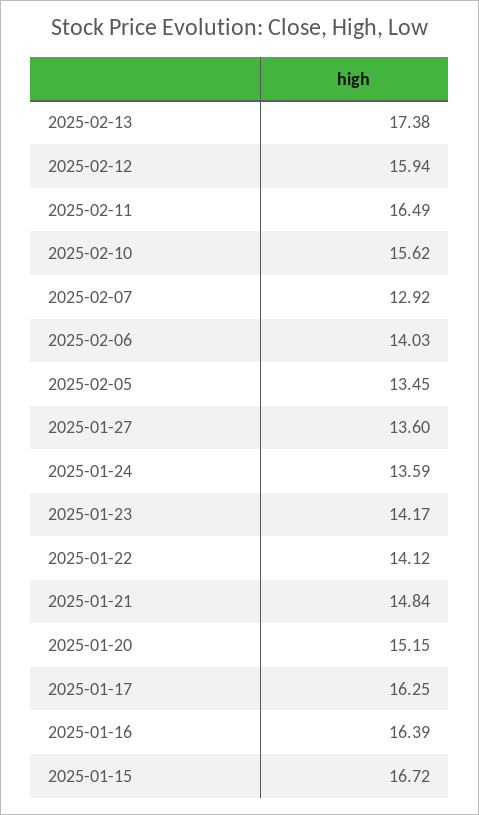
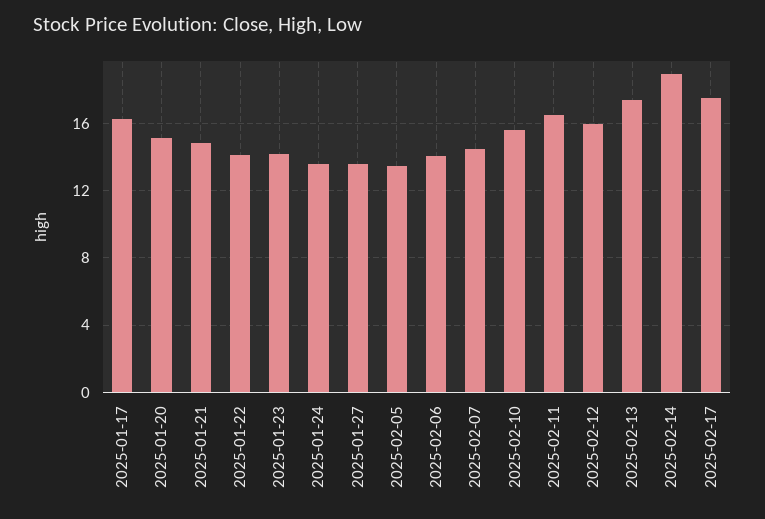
2025-02-07: 12.92 -> 14.5
2025-01-16: 16.39 -> none
2025-01-15: 16.72 -> none
2025-02-14: none -> 19
2025-02-17: none -> 17.5

